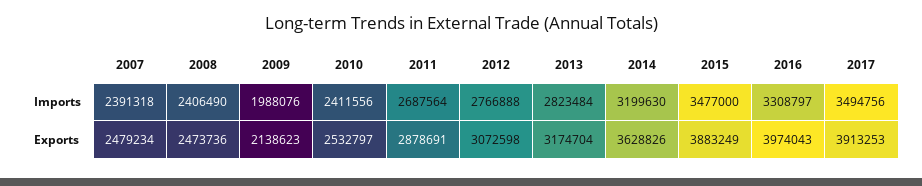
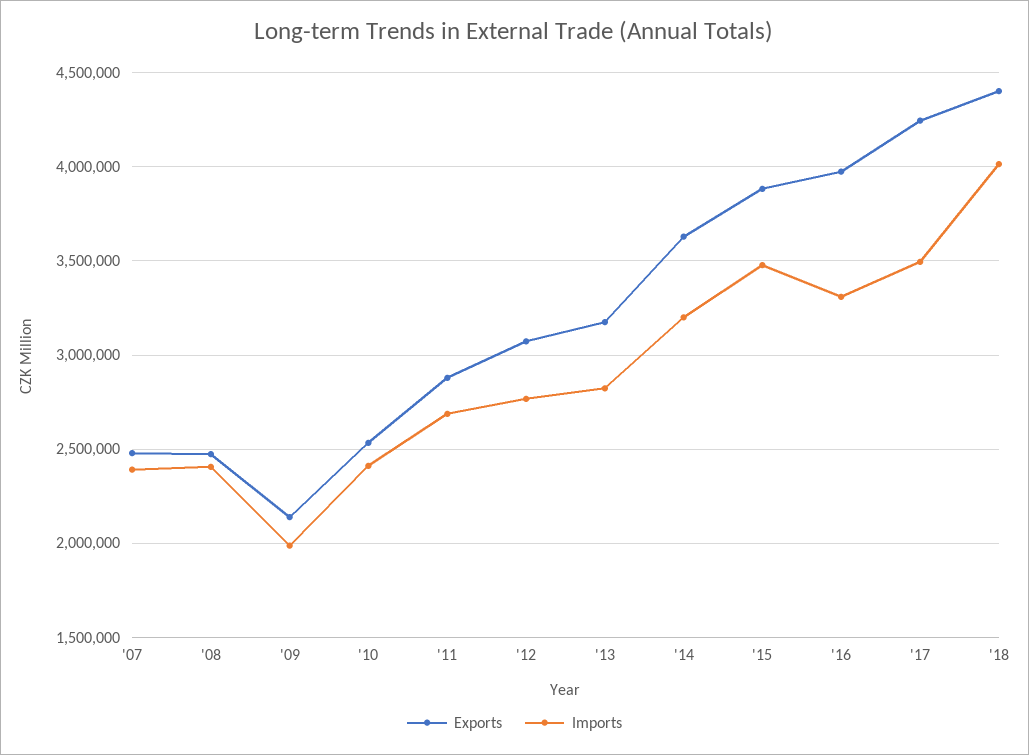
Exports, 2017: 3913253 -> 4250000
Exports, '18: none -> 4400000
Imports, '18: none -> 4000000

